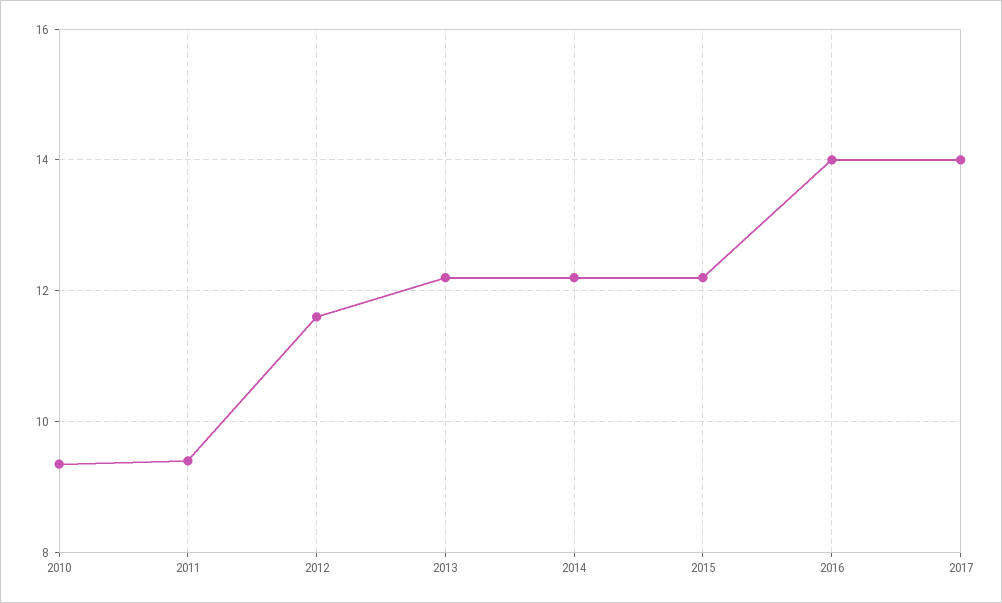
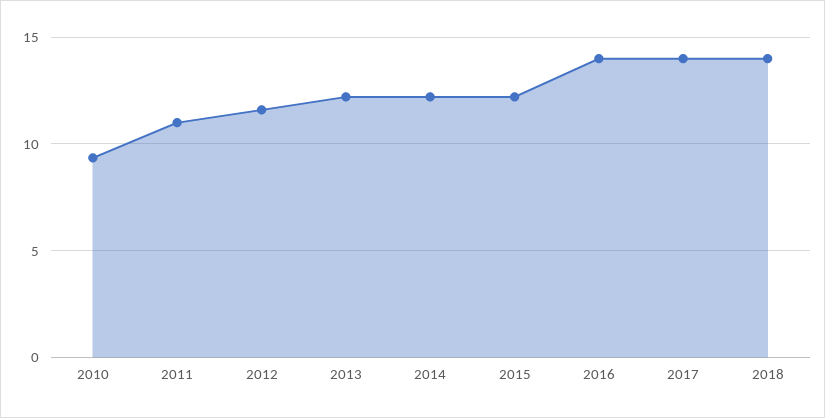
2011: 9.4 -> 11
2018: none -> 14

